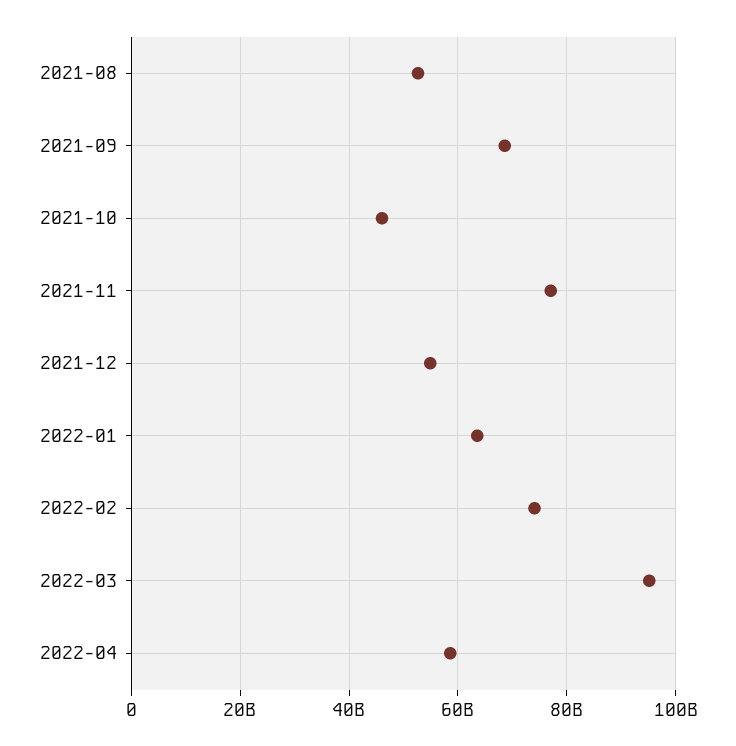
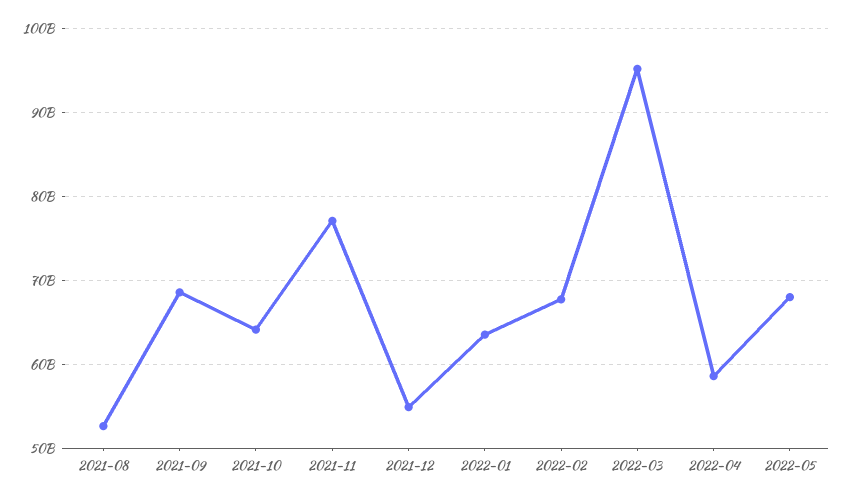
2021-10: 46000000000 -> 64000000000
2022-02: 74000000000 -> 68000000000
2022-05: none -> 68000000000

